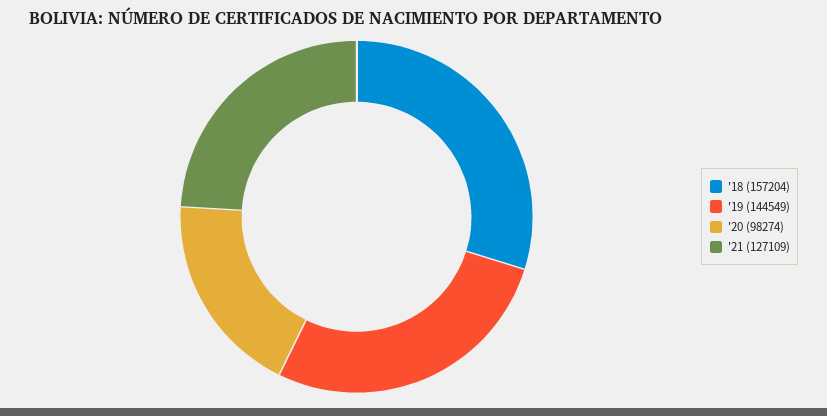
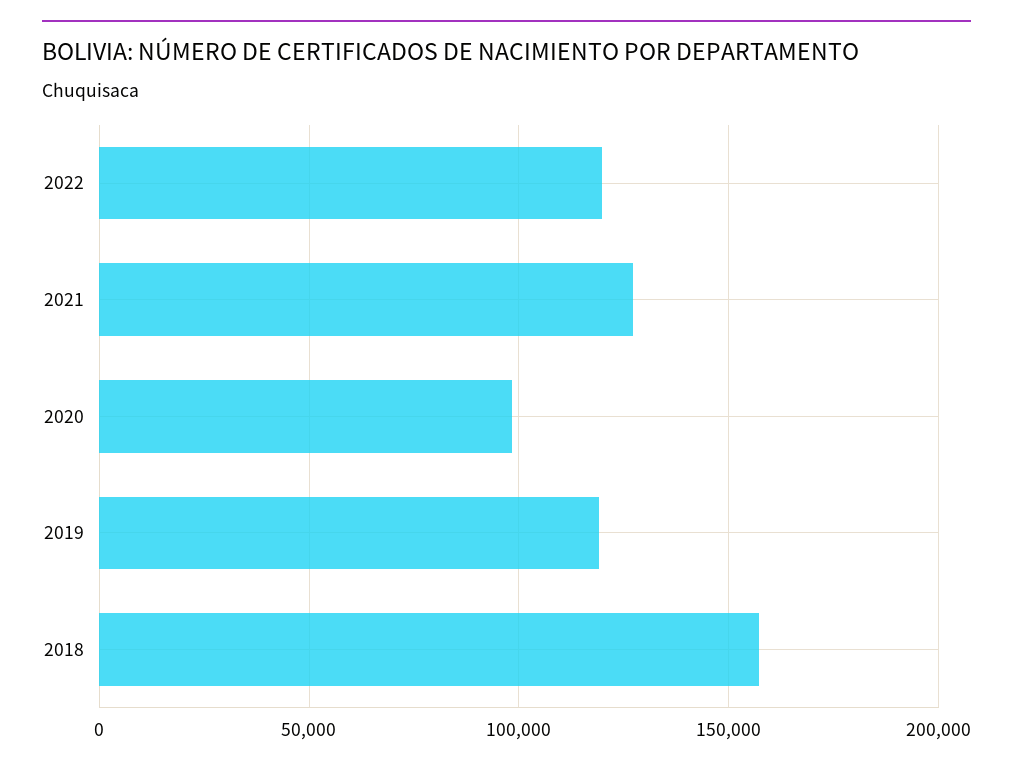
'19: 144549 -> 120000
2022: none -> 120000

